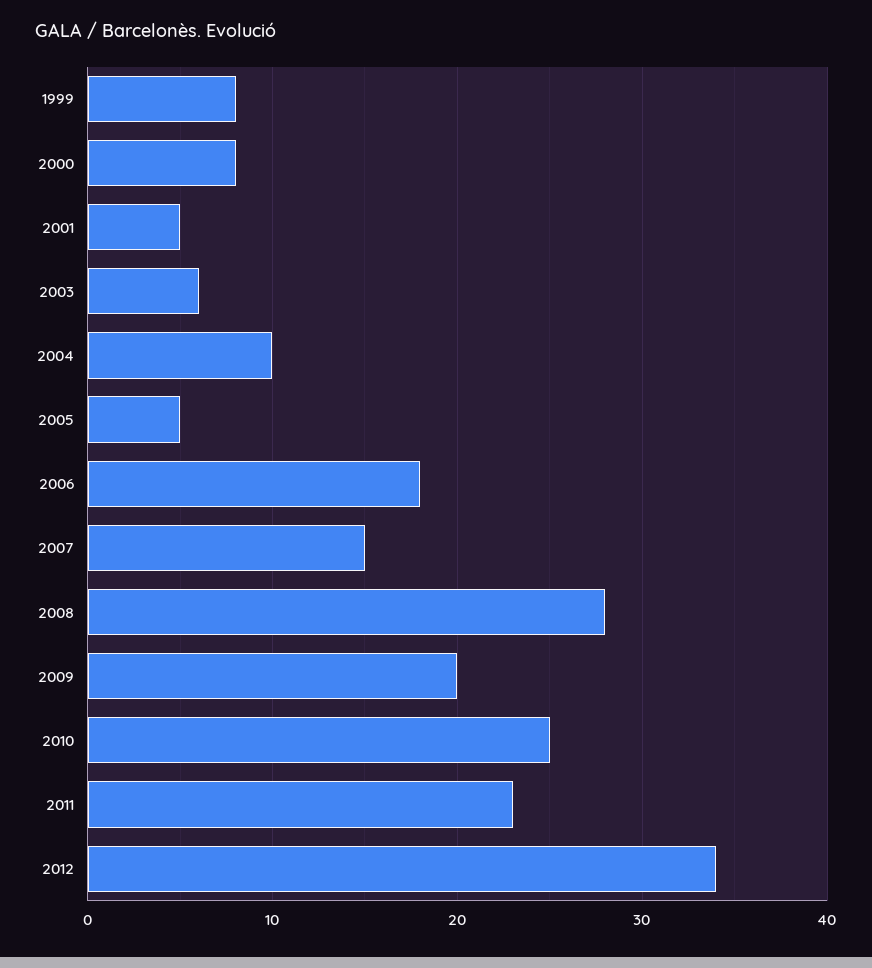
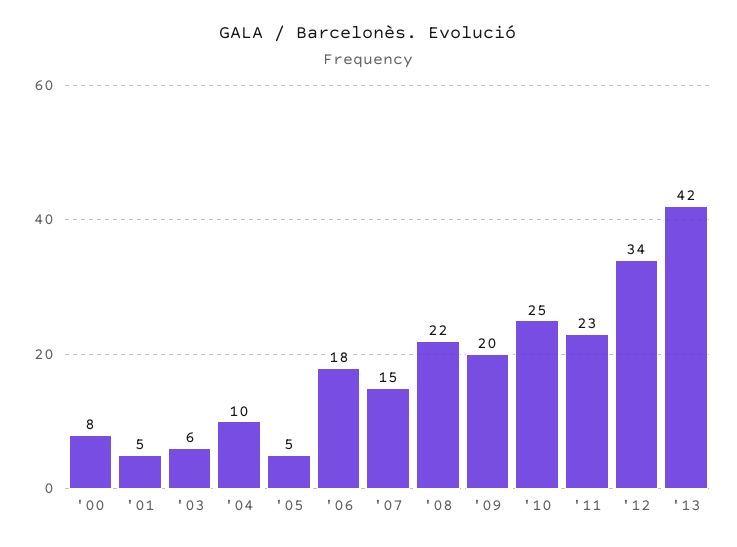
1999: 8 -> none
2008: 28 -> 22
'13: none -> 42

